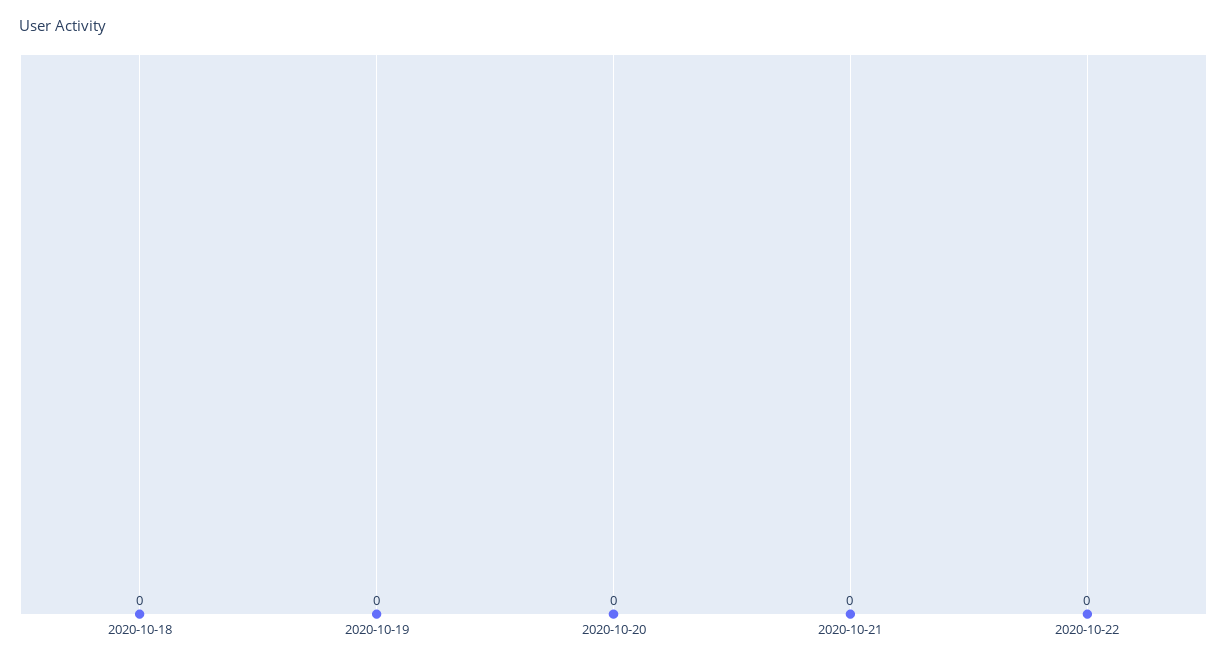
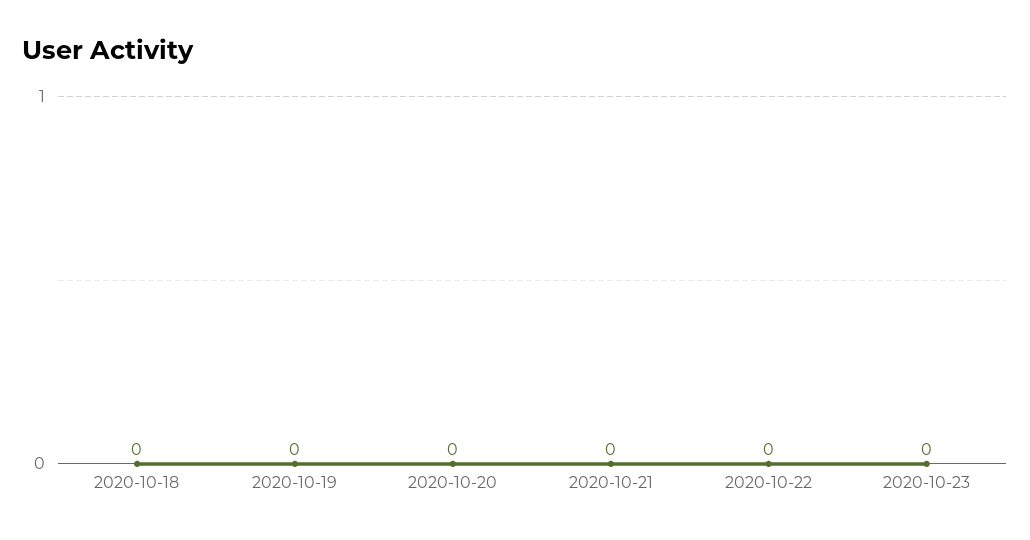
2020-10-23: none -> 0

